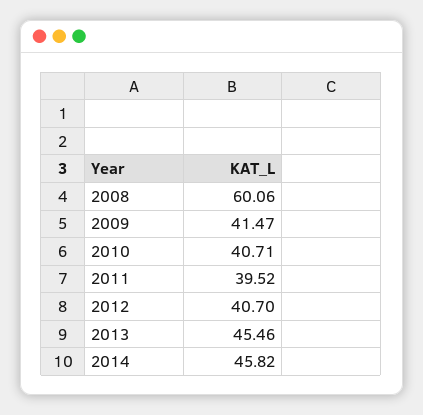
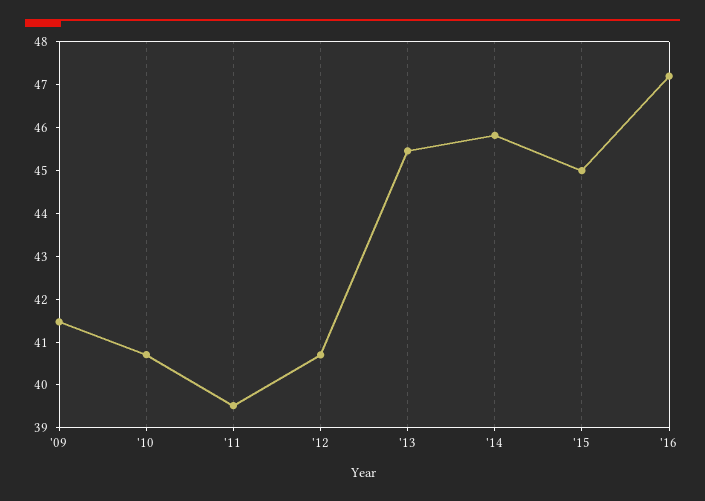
2008: 60.06 -> none
'15: none -> 45
'16: none -> 47.2

